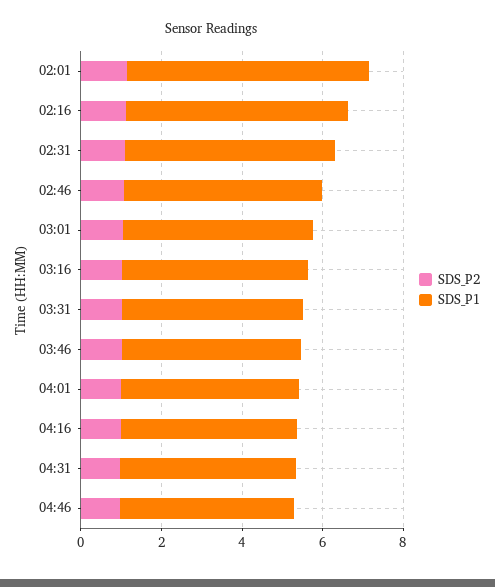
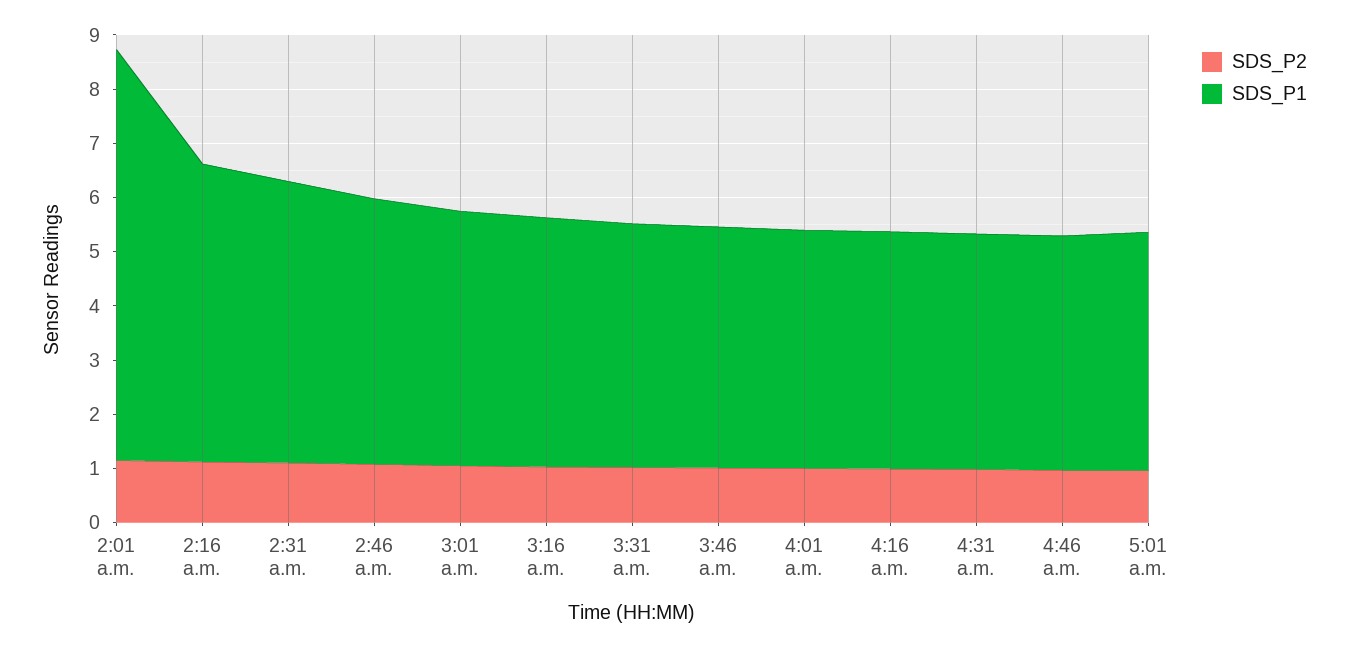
SDS_P1, 02:01: 6 -> 7.6
SDS_P2, 5:01 a.m.: none -> 1
SDS_P1, 5:01 a.m.: none -> 4.4

